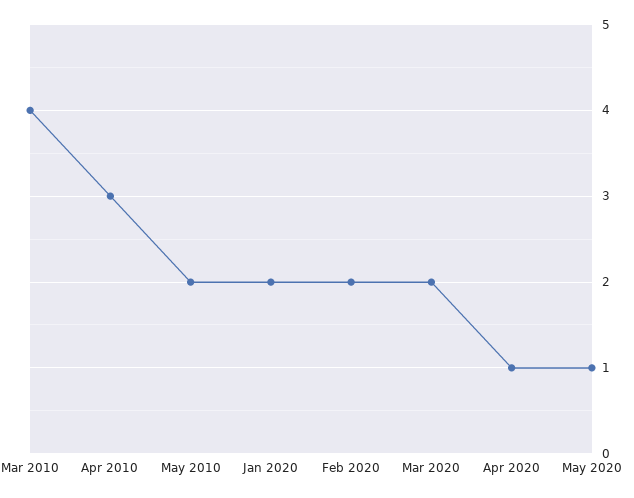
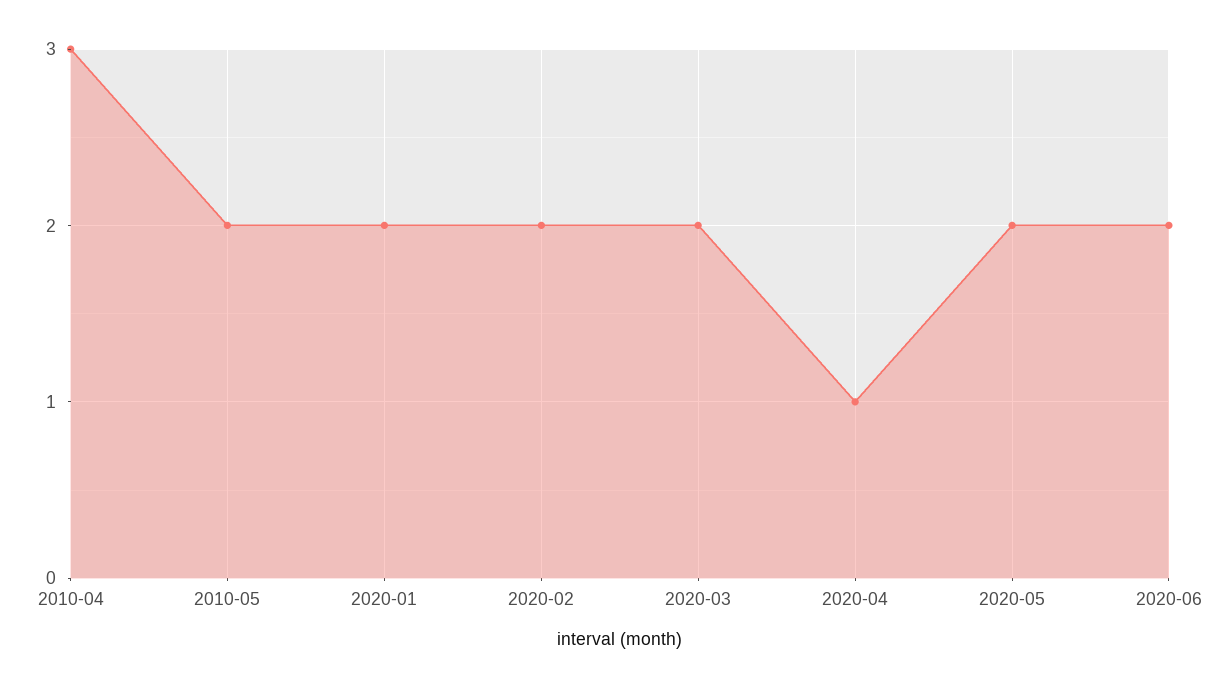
Mar 2010: 4 -> none
May 2020: 1 -> 2
2020-06: none -> 2

